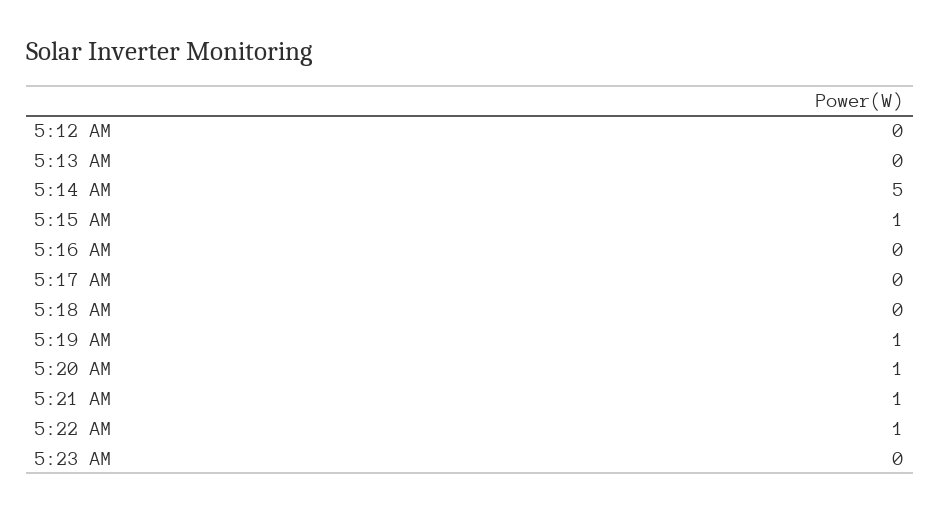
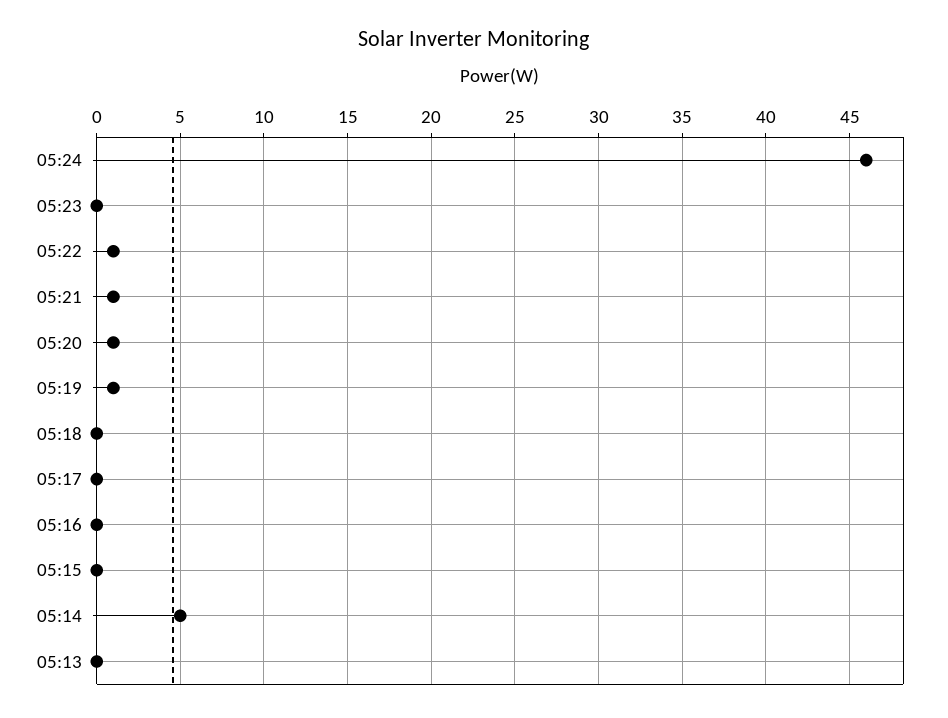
5:12 AM: 0 -> none
5:15 AM: 1 -> 0
05:24: none -> 46

